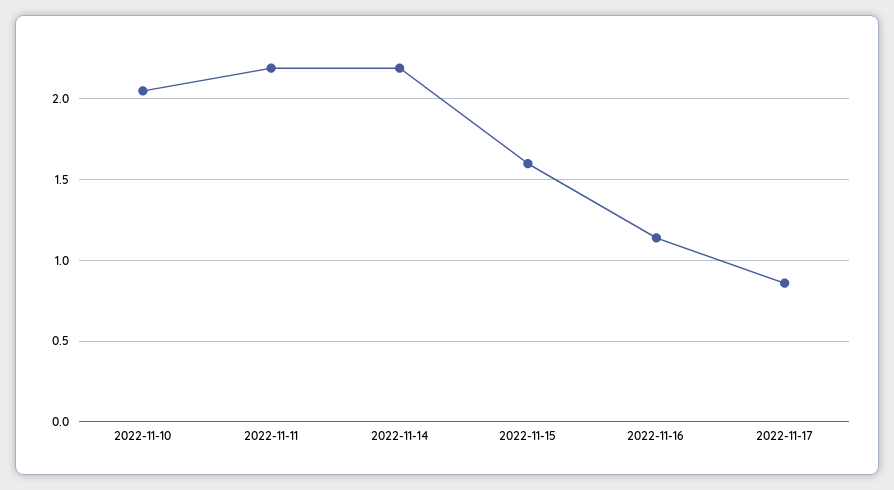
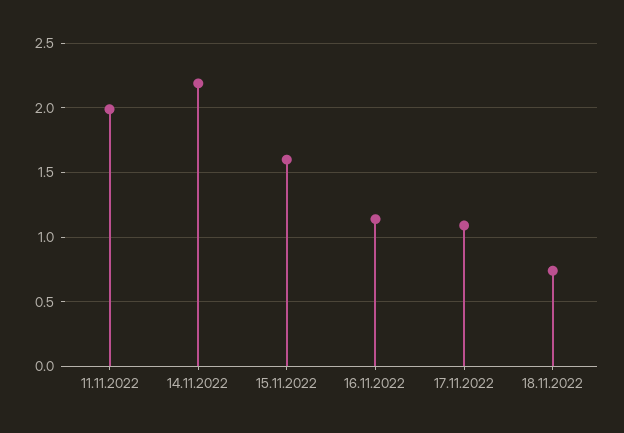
2022-11-10: 2.05 -> none
2022-11-11: 2.2 -> 2
2022-11-17: 0.85 -> 1.1
18.11.2022: none -> 0.75

